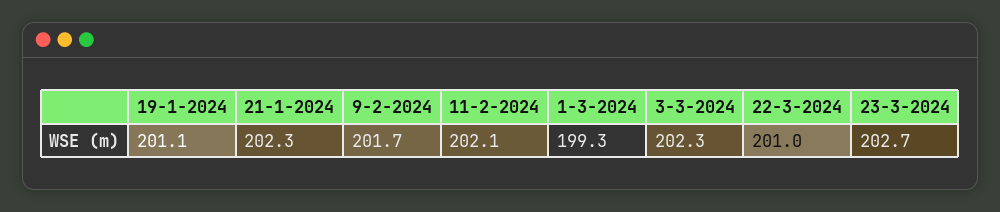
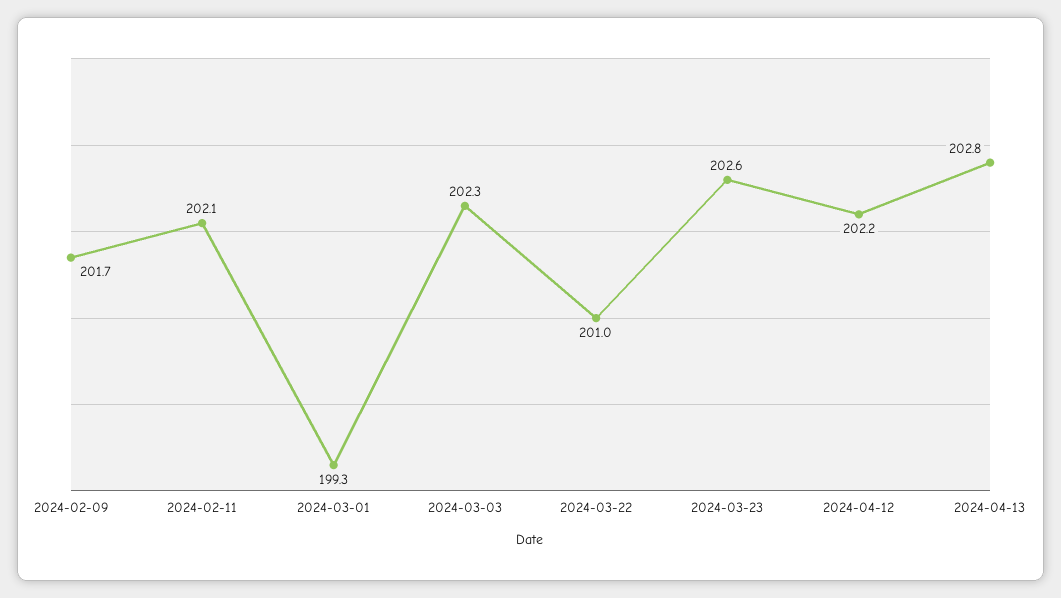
19-1-2024: 201.1 -> none
21-1-2024: 202.3 -> none
23-3-2024: 202.7 -> 202.6
2024-04-12: none -> 202.2
2024-04-13: none -> 202.8

